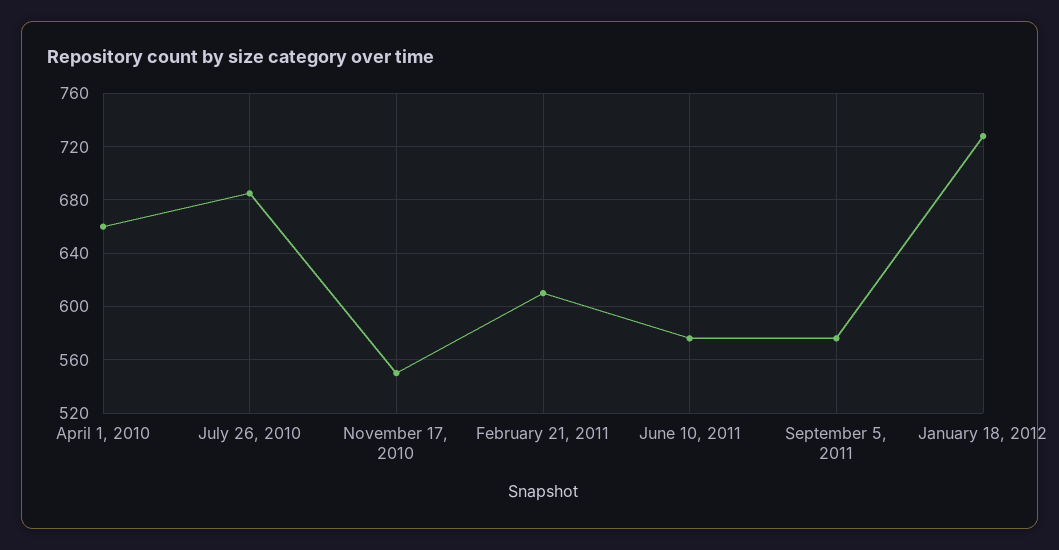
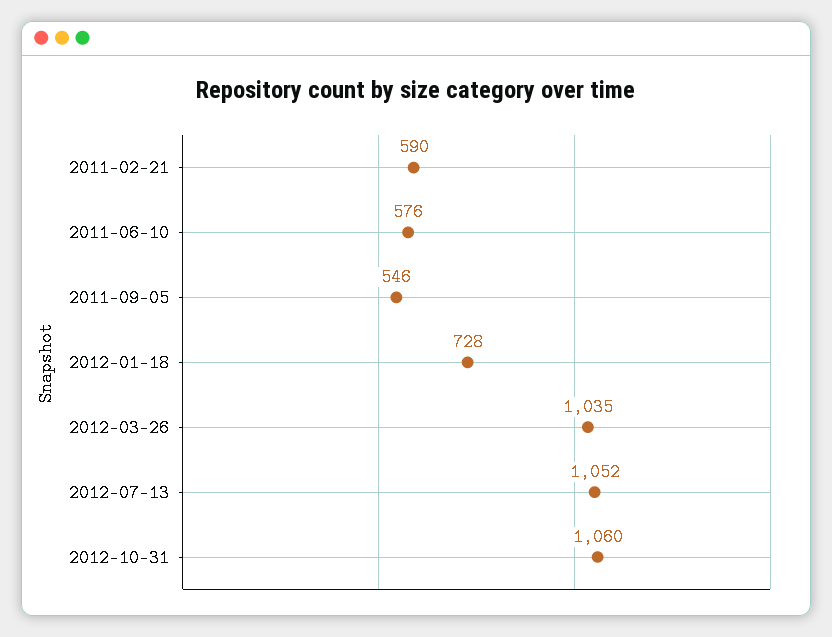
April 1, 2010: 660 -> none
July 26, 2010: 685 -> none
November 17, 2010: 550 -> none
February 21, 2011: 610 -> 590
September 5, 2011: 575 -> 546
2012-03-26: none -> 1035
2012-07-13: none -> 1052
2012-10-31: none -> 1060

